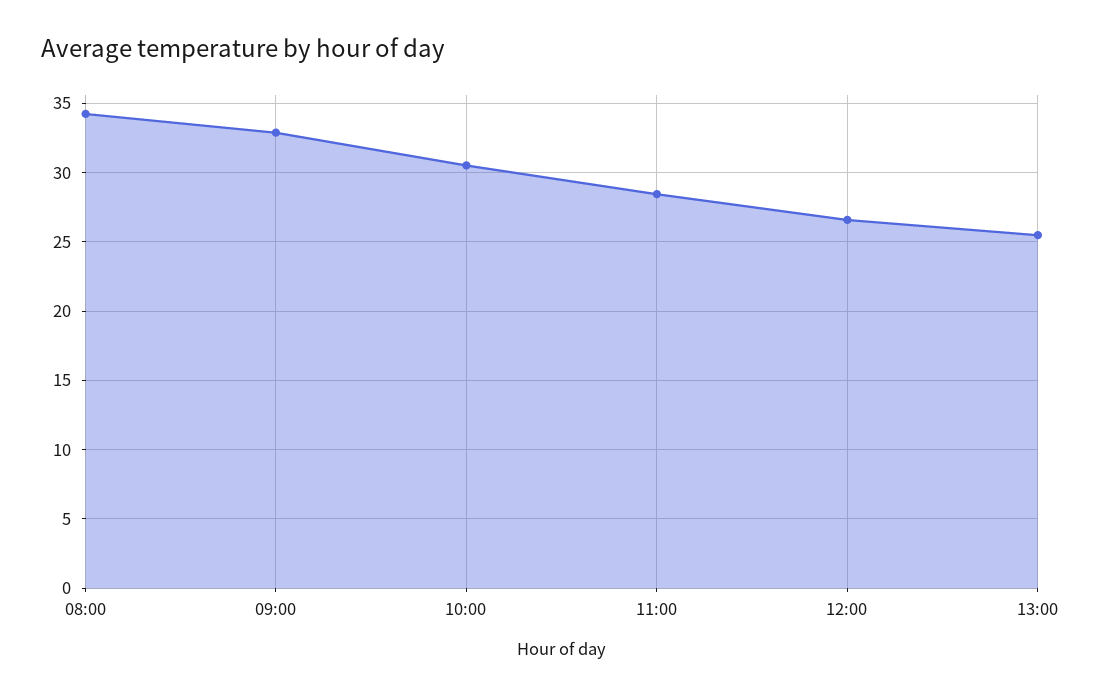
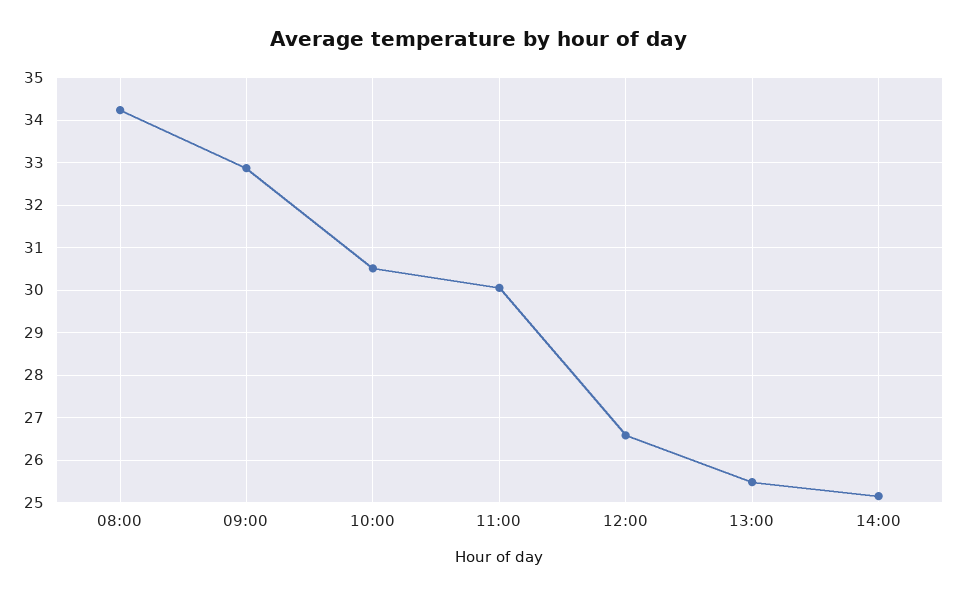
11:00: 28.5 -> 30
14:00: none -> 25.2

